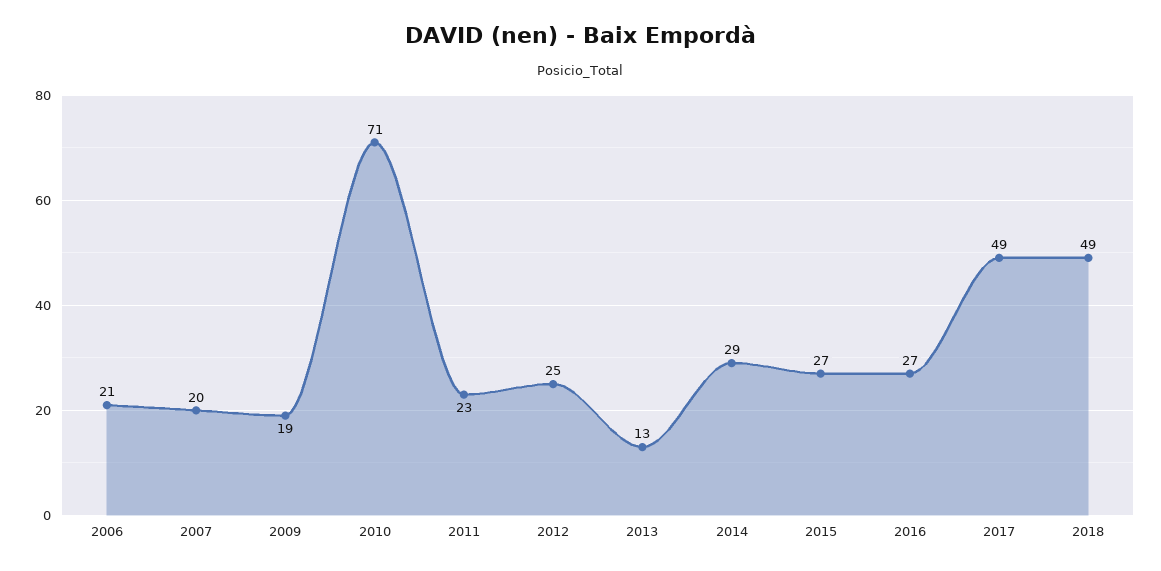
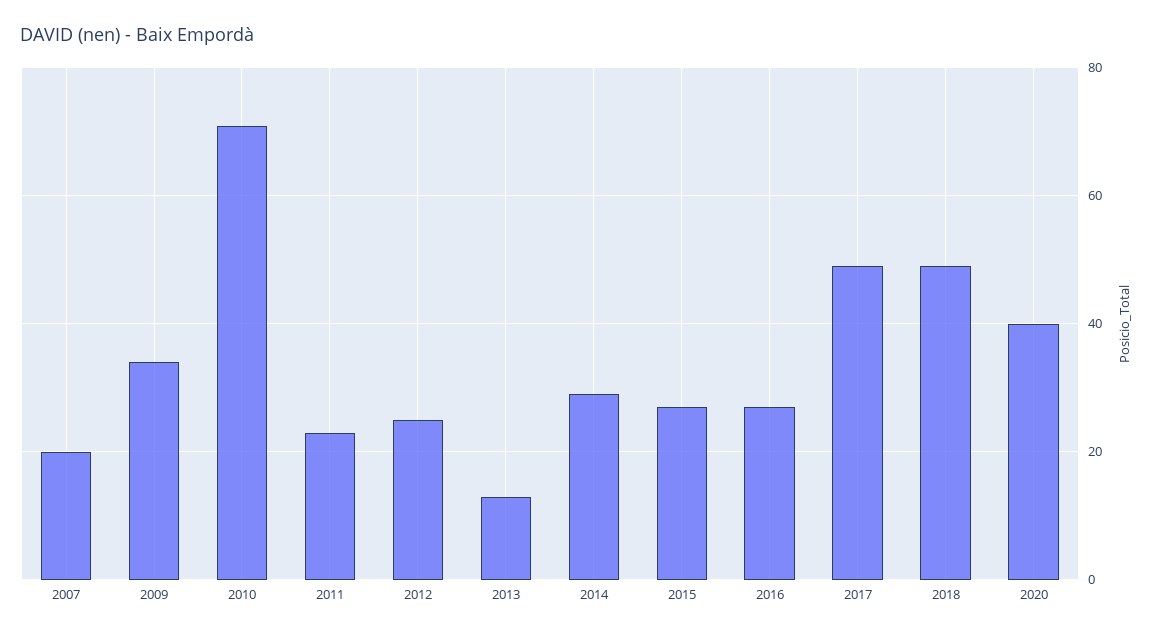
2006: 21 -> none
2009: 19 -> 35
2020: none -> 40

